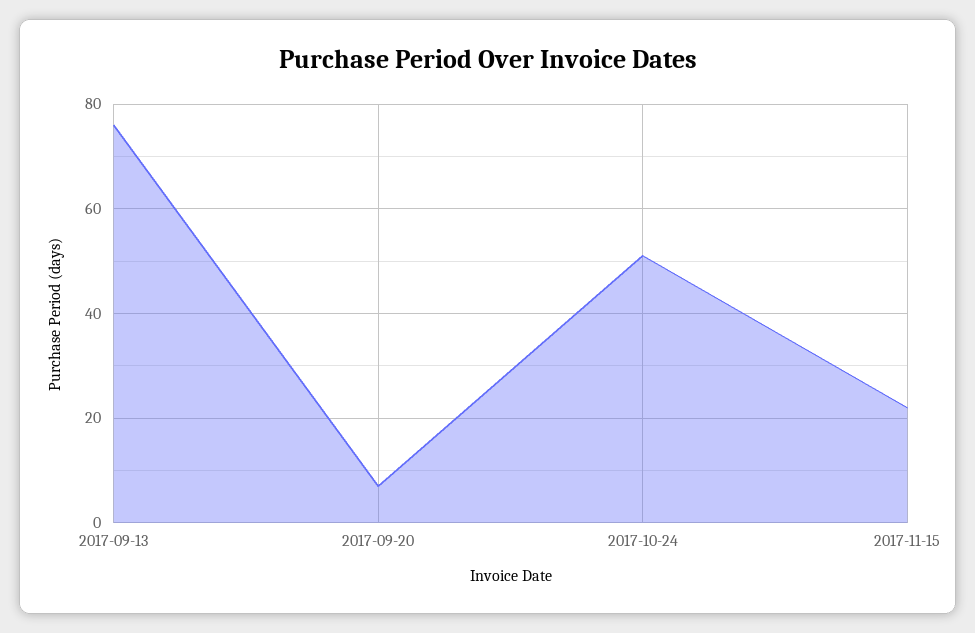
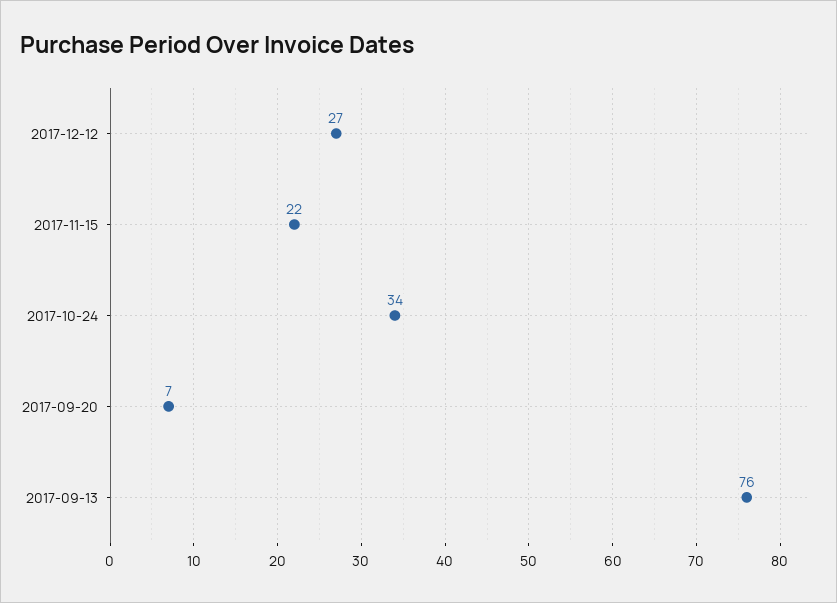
2017-10-24: 50 -> 34
2017-12-12: none -> 27

